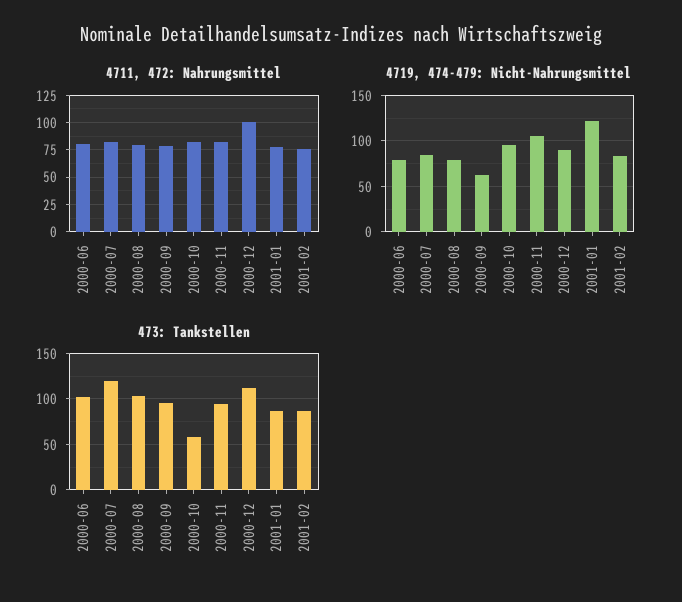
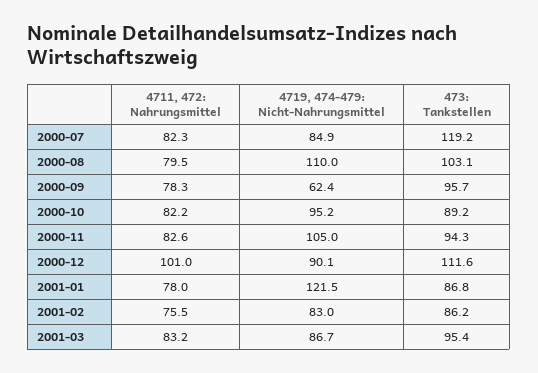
4711, 472: Nahrungsmittel, 2000-06: 75 -> none
4719, 474-479: Nicht-Nahrungsmittel, 2000-06: 80 -> none
4719, 474-479: Nicht-Nahrungsmittel, 2000-08: 80 -> 110
473: Tankstellen, 2000-06: 100 -> none
473: Tankstellen, 2000-10: 60 -> 89.2
4711, 472: Nahrungsmittel, 2001-03: none -> 83.2
4719, 474-479: Nicht-Nahrungsmittel, 2001-03: none -> 86.7
473: Tankstellen, 2001-03: none -> 95.4

